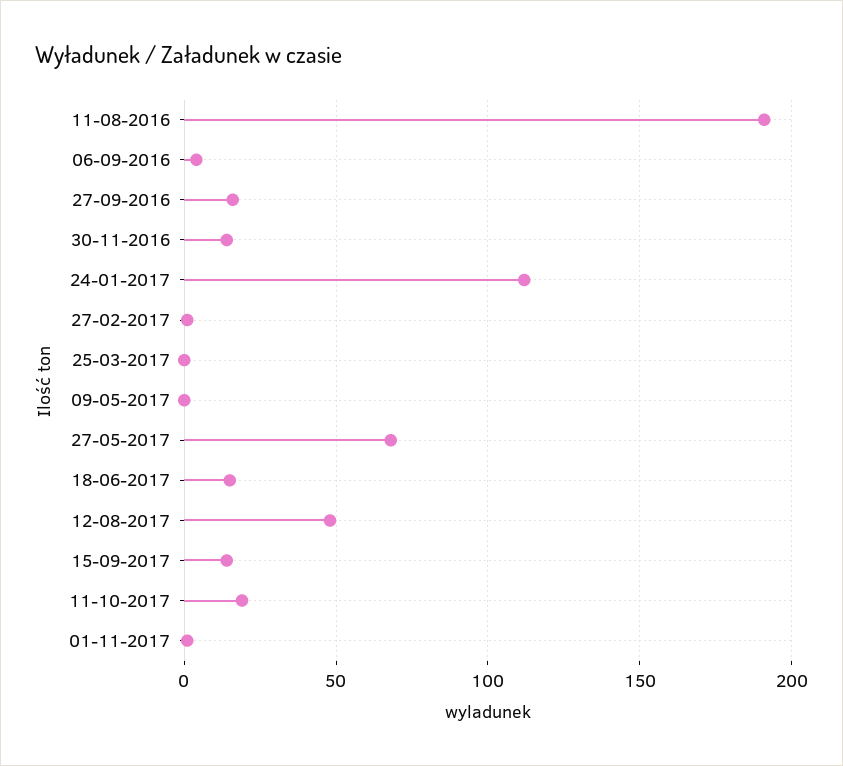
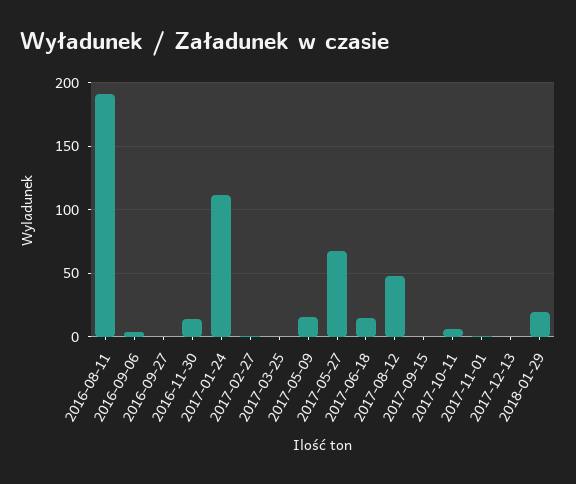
27-09-2016: 15 -> 0
09-05-2017: 0 -> 15
15-09-2017: 15 -> 0
11-10-2017: 20 -> 5
2017-12-13: none -> 0
2018-01-29: none -> 20

